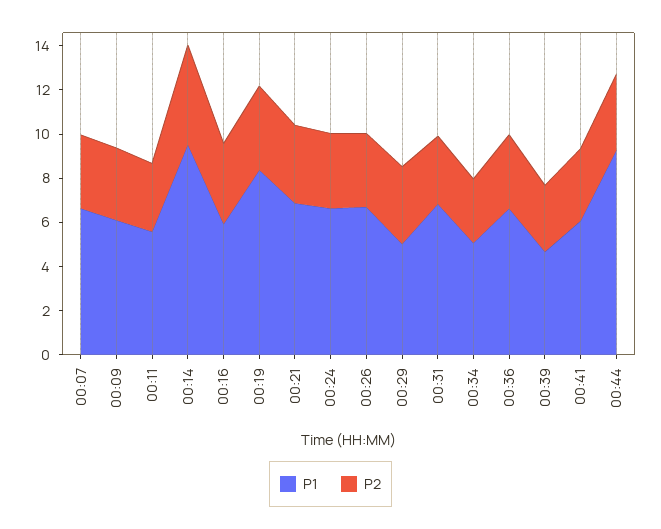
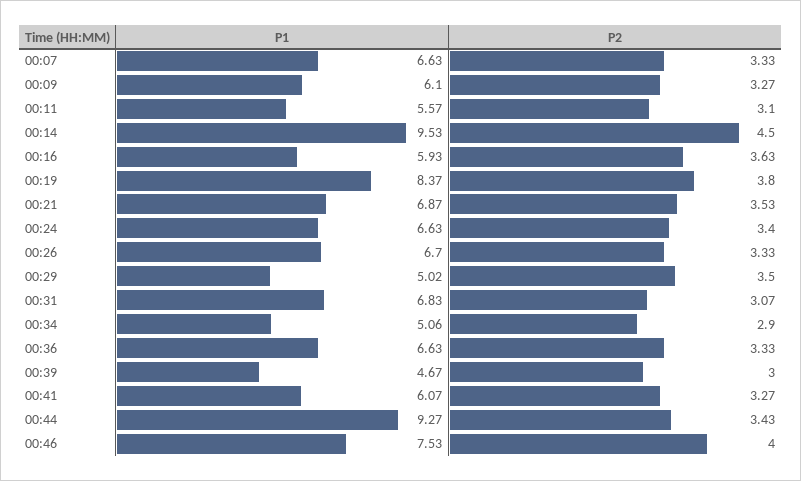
P1, 00:46: none -> 7.53
P2, 00:46: none -> 4

